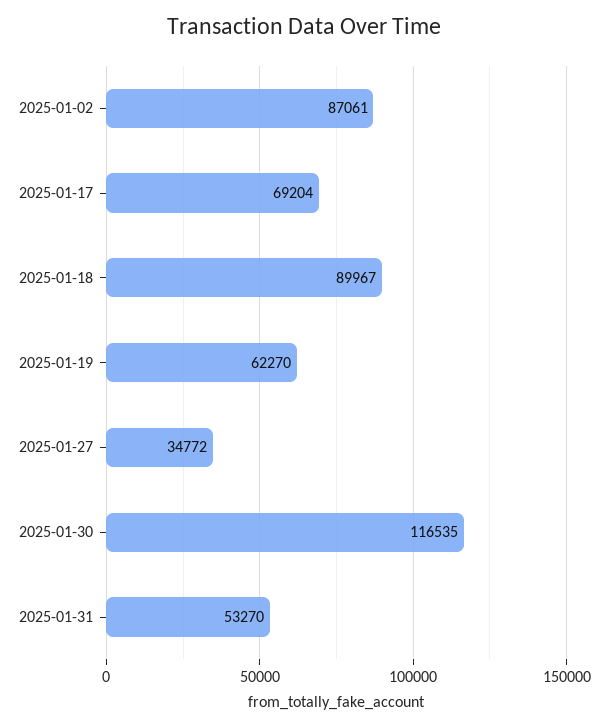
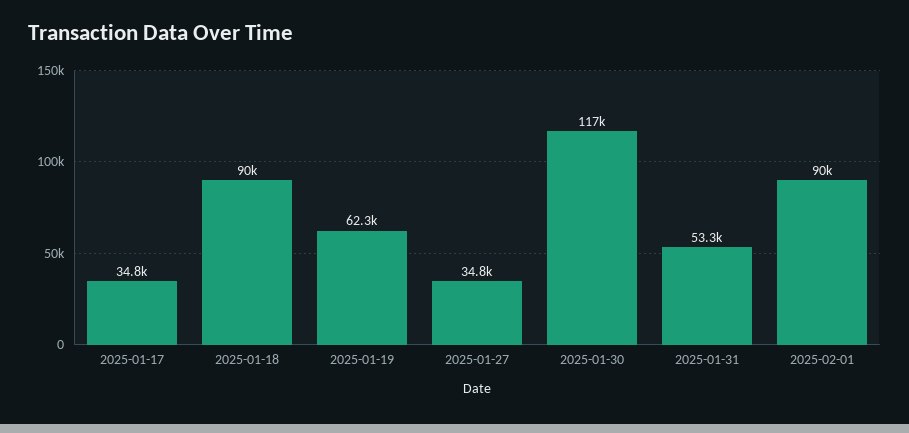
2025-01-02: 87061 -> none
2025-01-17: 69204 -> 34800
2025-02-01: none -> 90000

